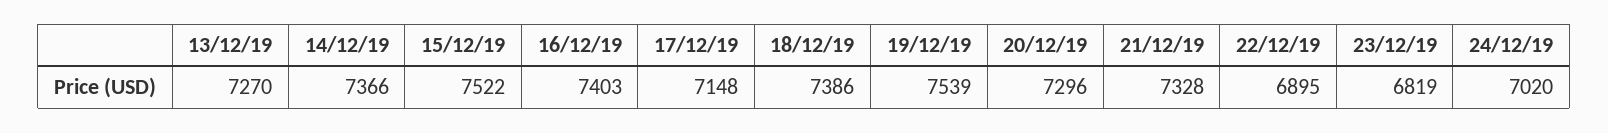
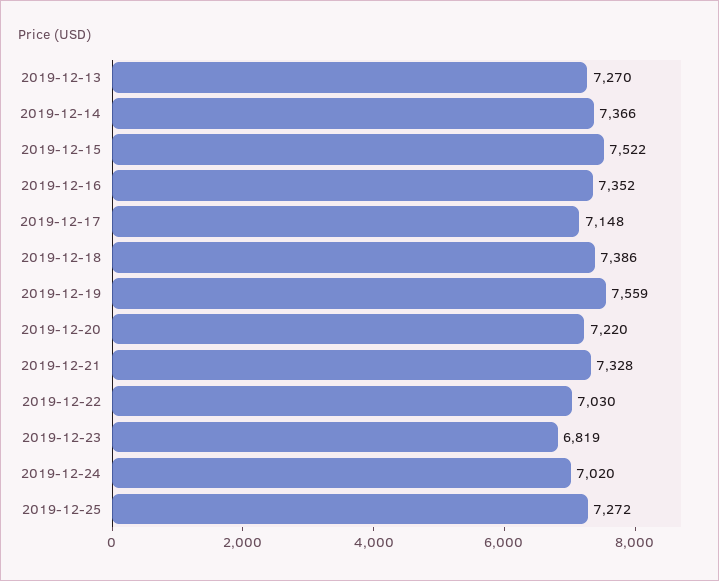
16/12/19: 7403 -> 7352
19/12/19: 7539 -> 7559
20/12/19: 7296 -> 7220
22/12/19: 6895 -> 7030
2019-12-25: none -> 7272

